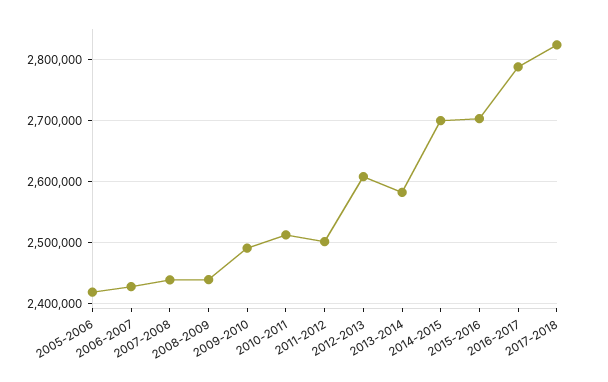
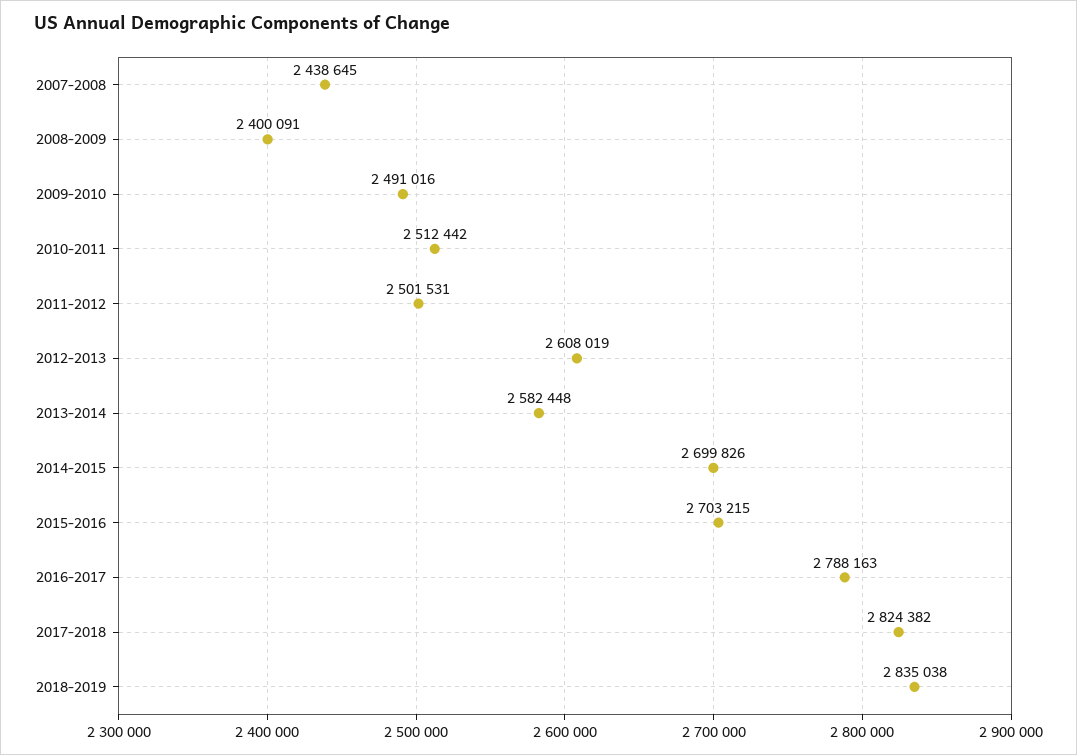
2005-2006: 2420000 -> none
2006-2007: 2430000 -> none
2008-2009: 2440000 -> 2400091
2018-2019: none -> 2835038

